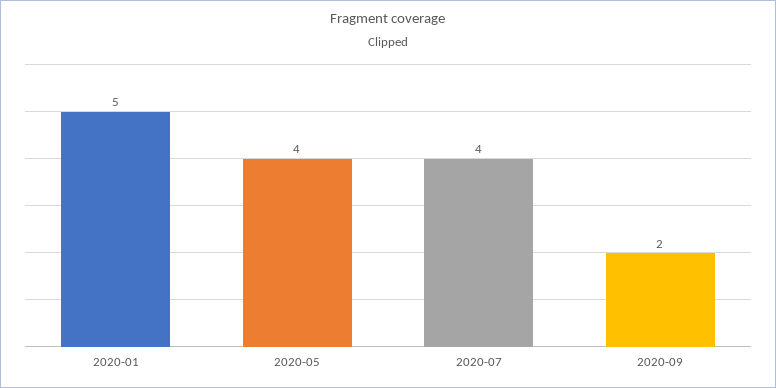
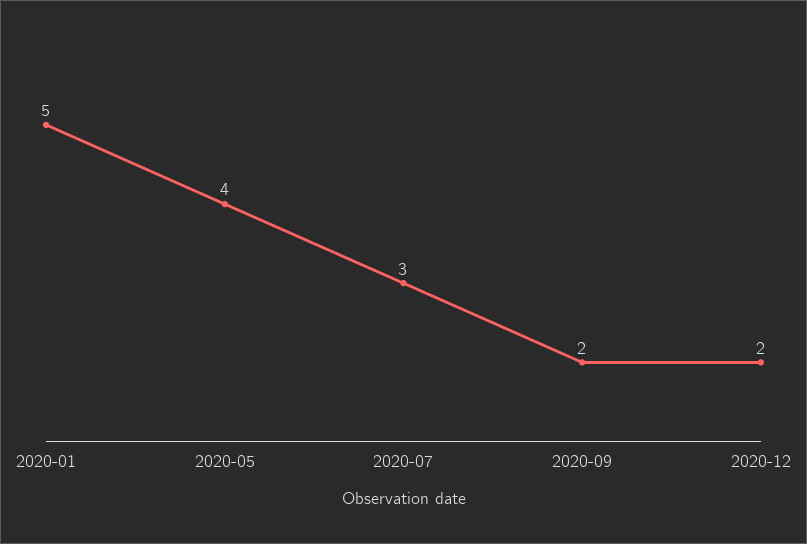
2020-07: 4 -> 3
2020-12: none -> 2

